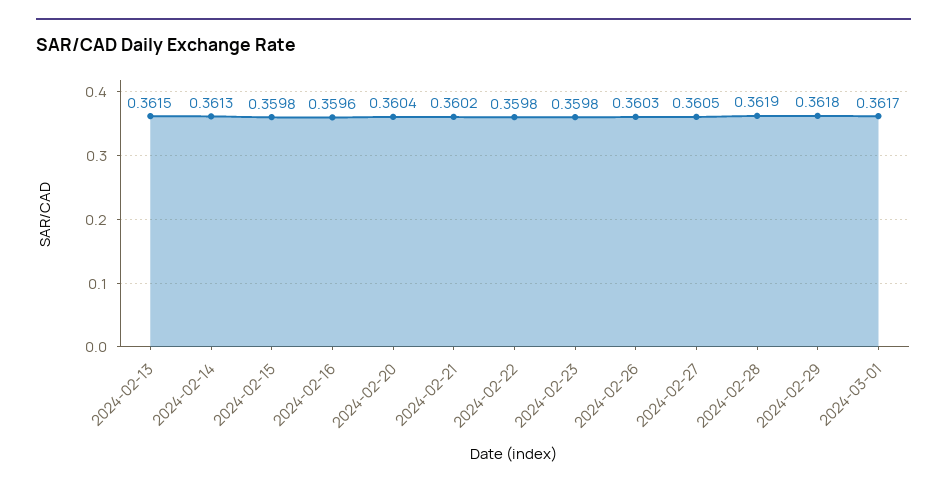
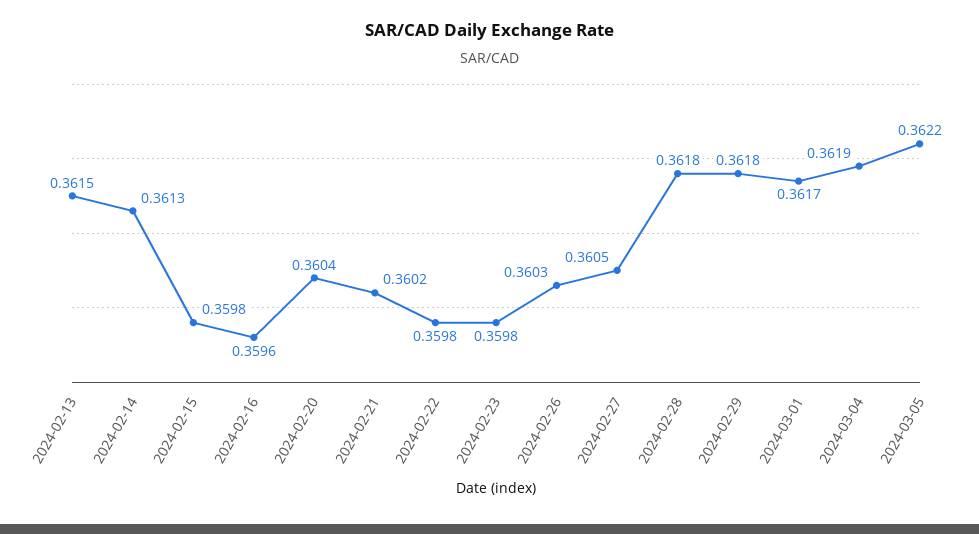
2024-02-28: 0.3619 -> 0.3618
2024-03-04: none -> 0.3619
2024-03-05: none -> 0.3622

